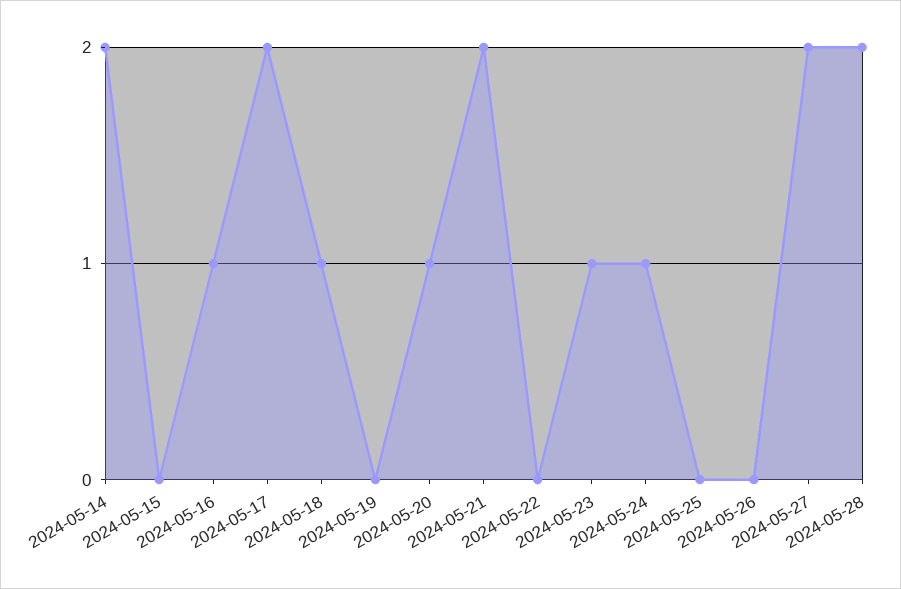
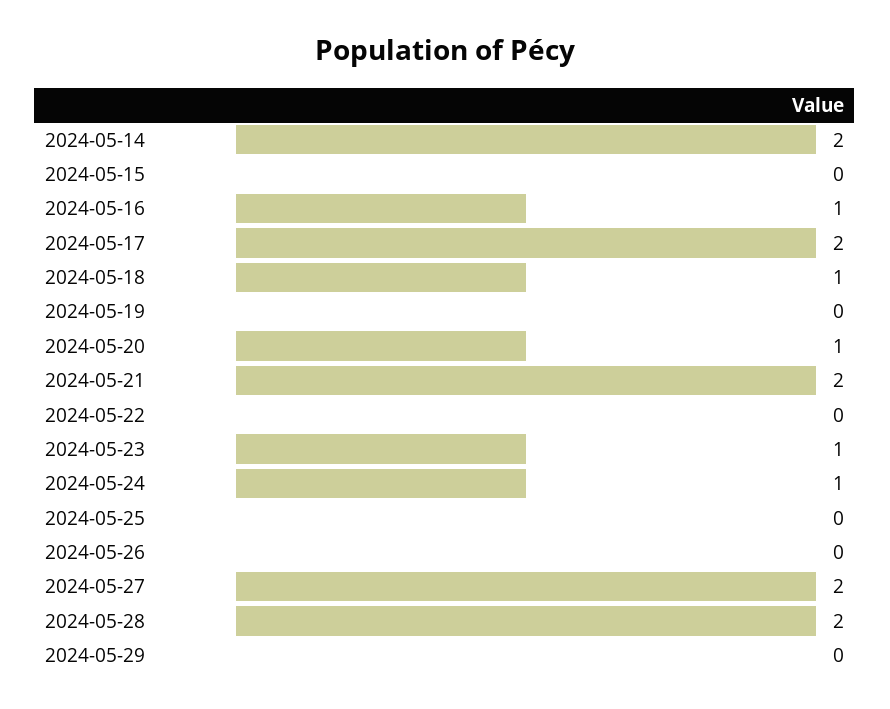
2024-05-29: none -> 0

